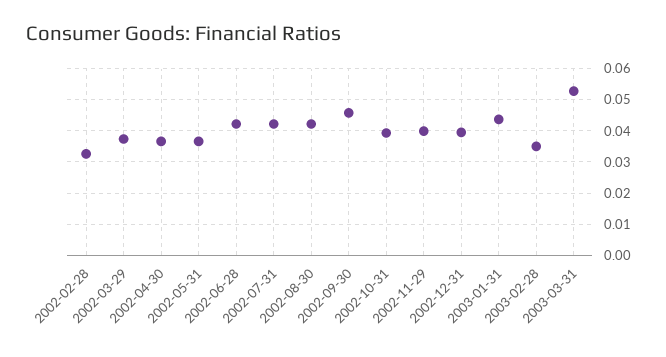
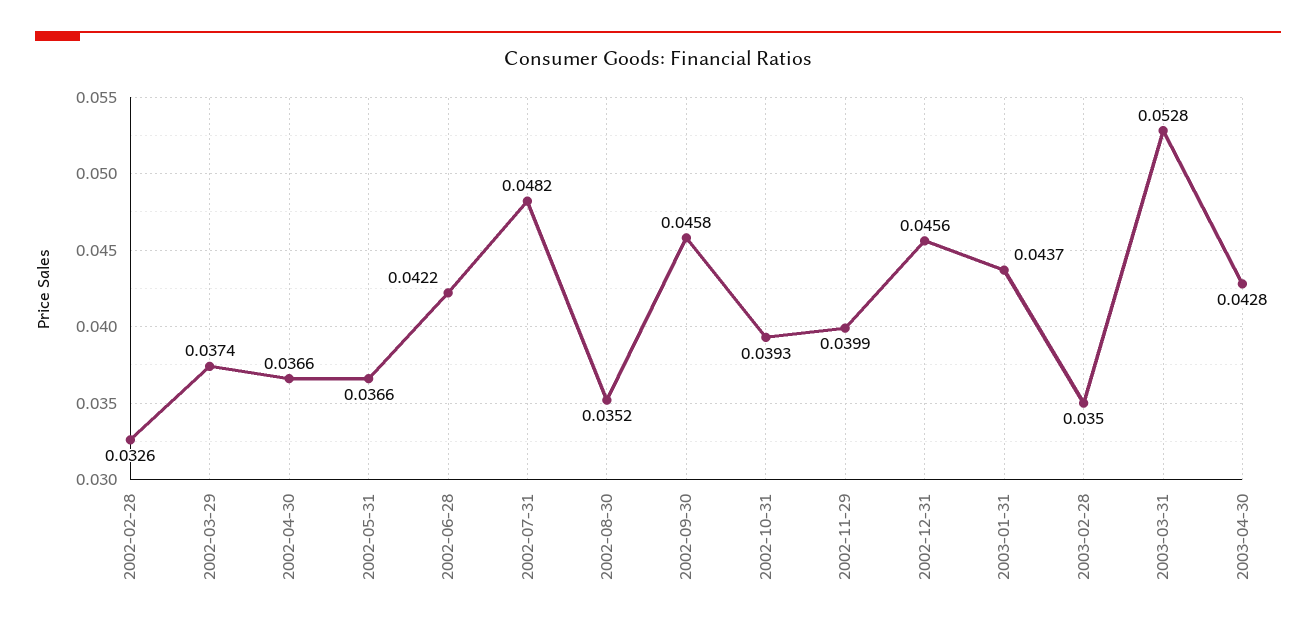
2002-07-31: 0.042 -> 0.0482
2002-08-30: 0.042 -> 0.0352
2002-12-31: 0.04 -> 0.0456
2003-04-30: none -> 0.0428

